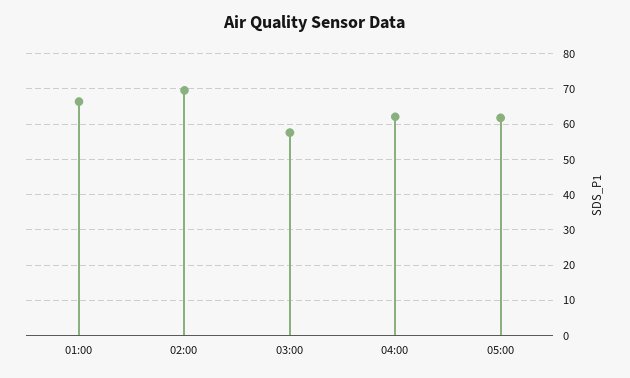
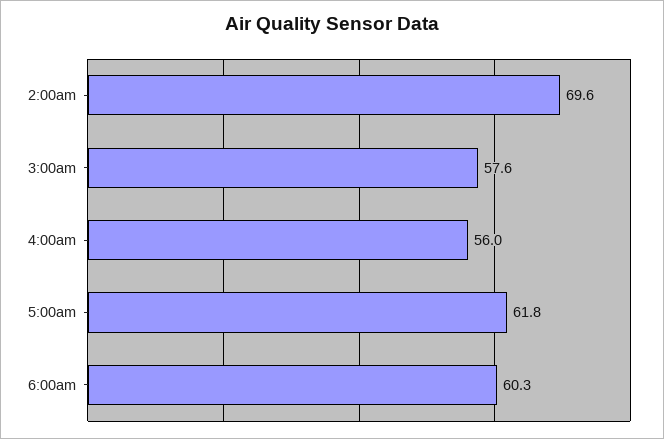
01:00: 66 -> none
04:00: 62 -> 56
6:00am: none -> 60.3

